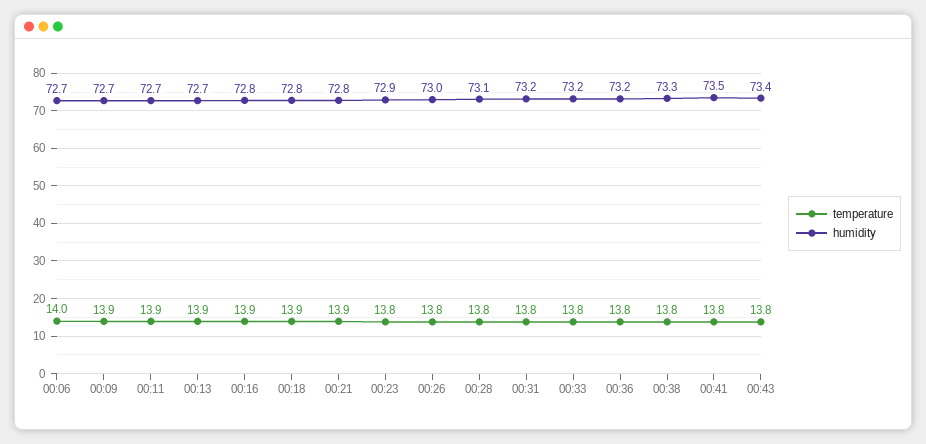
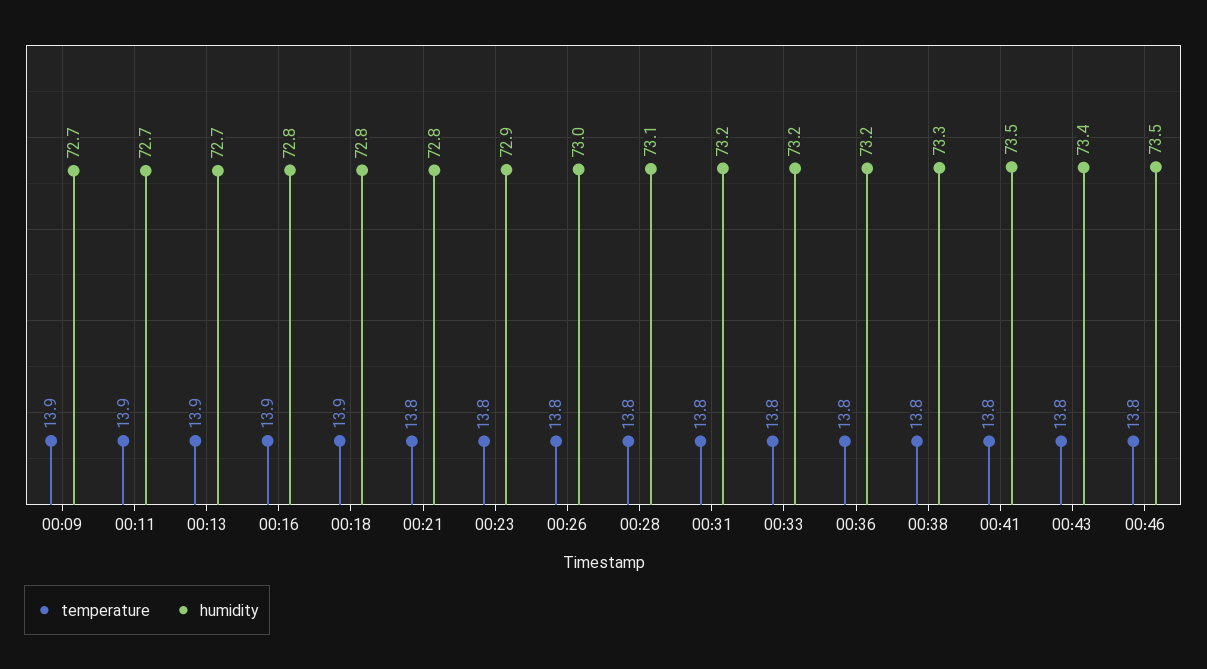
temperature, 00:06: 14 -> none
humidity, 00:06: 72.7 -> none
temperature, 00:21: 13.9 -> 13.8
temperature, 00:46: none -> 13.8
humidity, 00:46: none -> 73.5

